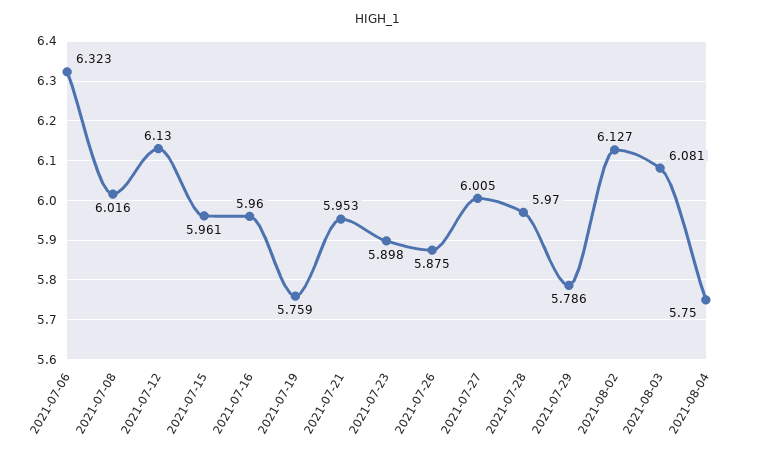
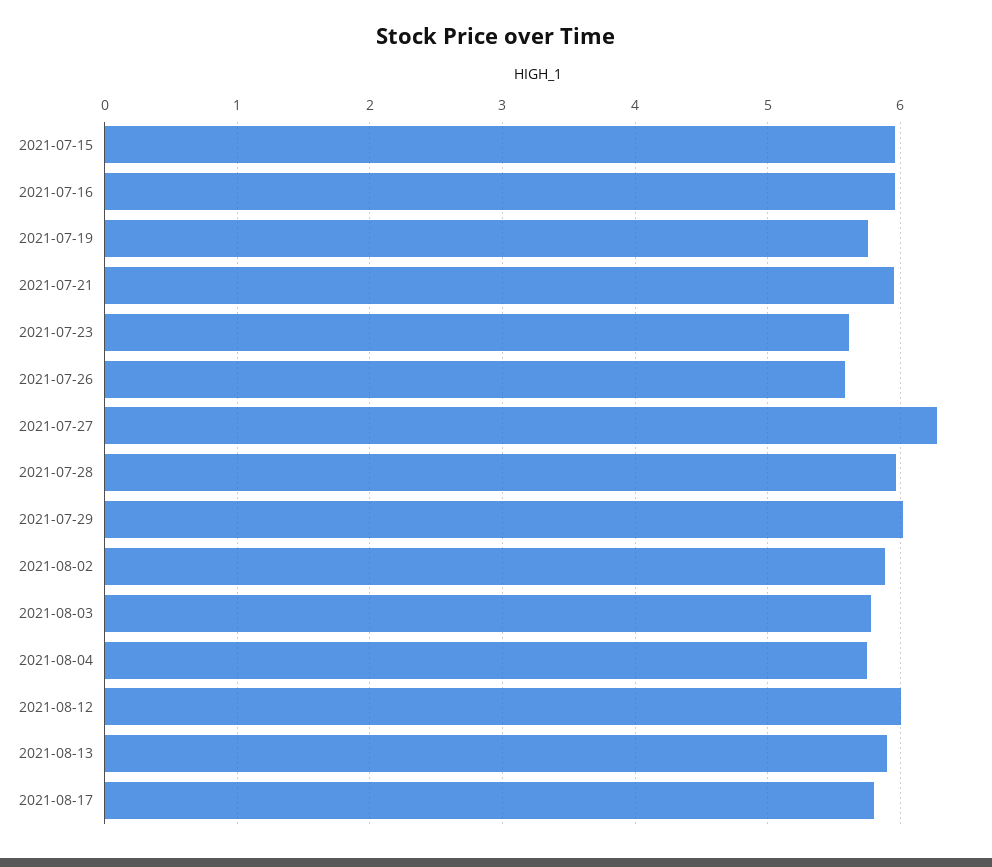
2021-07-06: 6.323 -> none
2021-07-08: 6.016 -> none
2021-07-12: 6.13 -> none
2021-07-23: 5.898 -> 5.6
2021-07-26: 5.875 -> 5.6
2021-07-27: 6.005 -> 6.3
2021-07-29: 5.786 -> 6
2021-08-02: 6.127 -> 5.9
2021-08-03: 6.081 -> 5.8
2021-08-12: none -> 6
2021-08-13: none -> 5.9
2021-08-17: none -> 5.8

